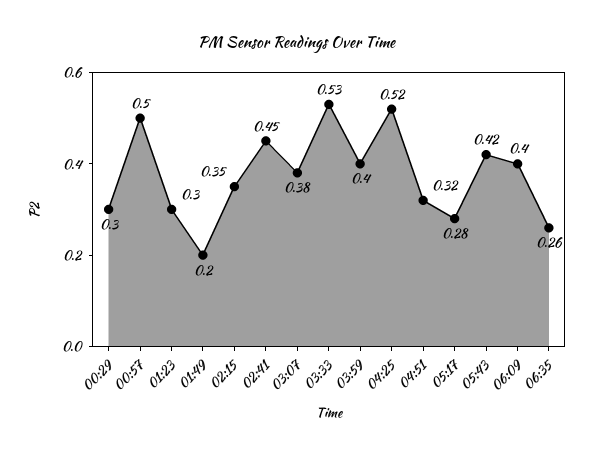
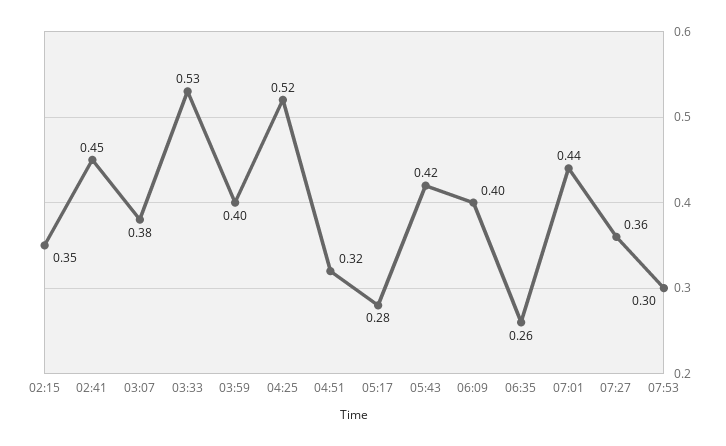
00:29: 0.3 -> none
00:57: 0.5 -> none
01:23: 0.3 -> none
01:49: 0.2 -> none
07:01: none -> 0.44
07:27: none -> 0.36
07:53: none -> 0.3

